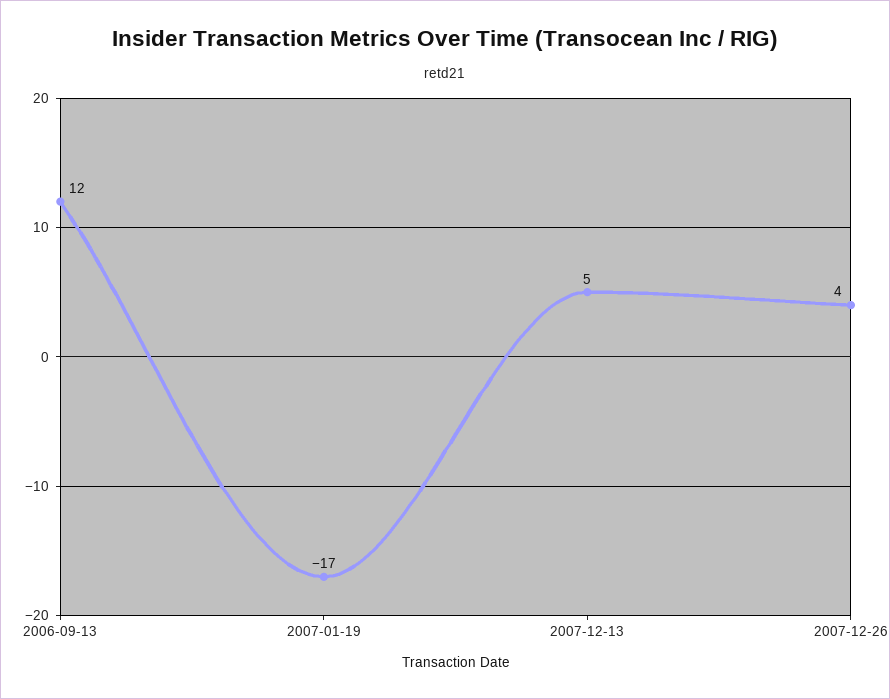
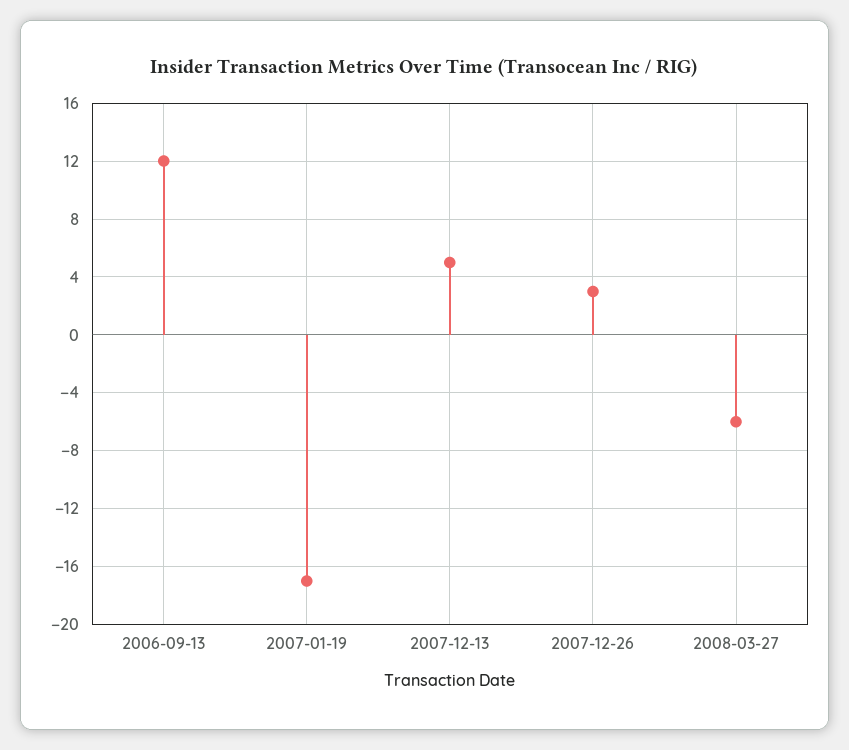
2007-12-26: 4 -> 3
2008-03-27: none -> -6

